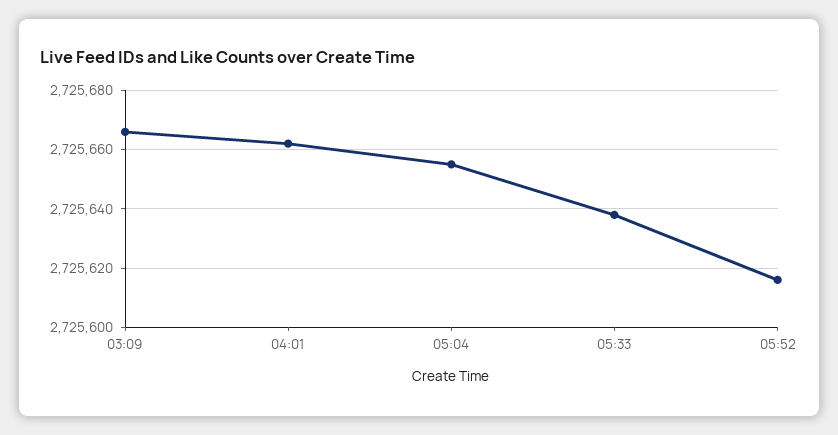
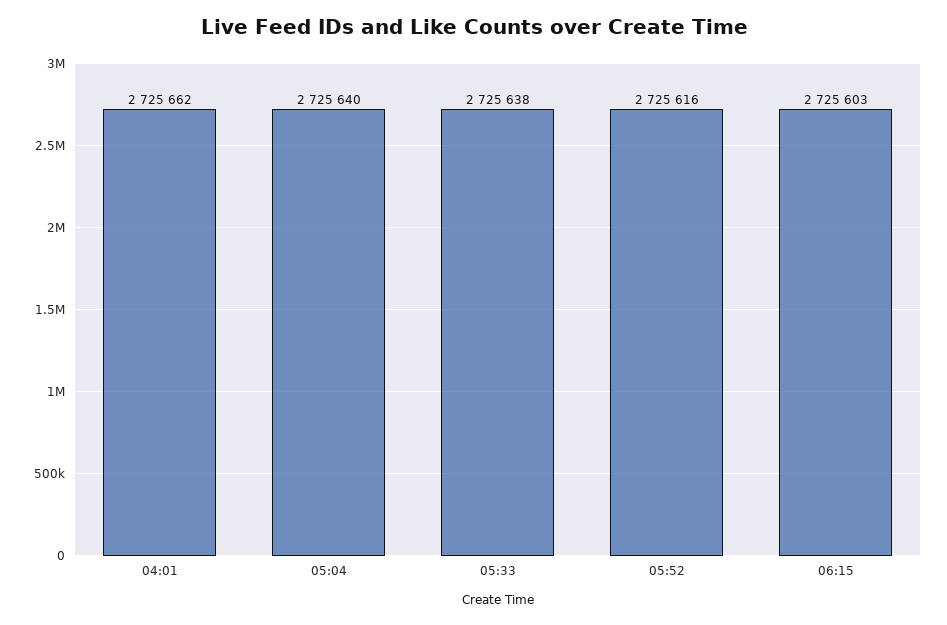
03:09: 2725665 -> none
05:04: 2725655 -> 2725640
06:15: none -> 2725603

